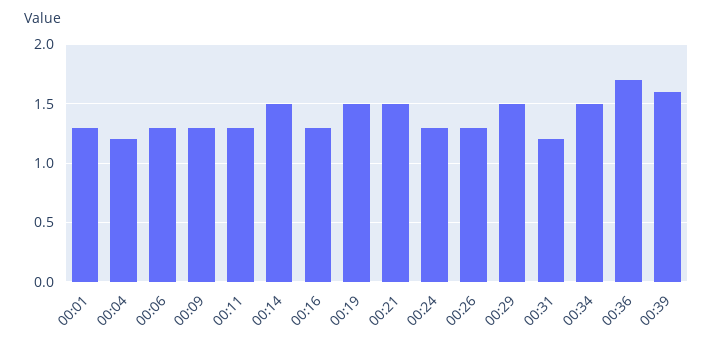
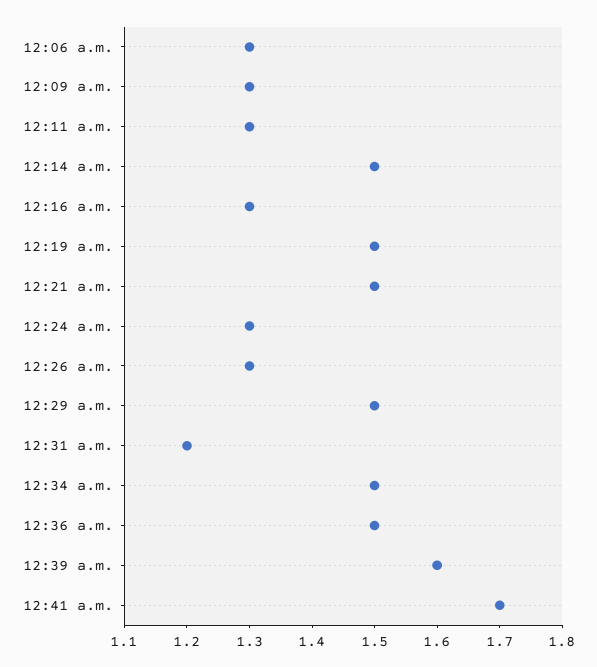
00:01: 1.3 -> none
00:04: 1.2 -> none
00:36: 1.7 -> 1.5
12:41 a.m.: none -> 1.7

